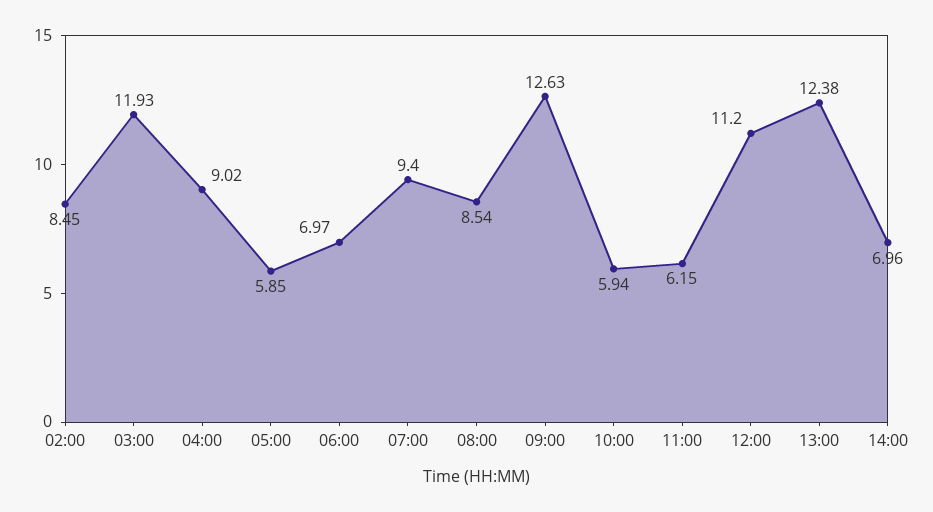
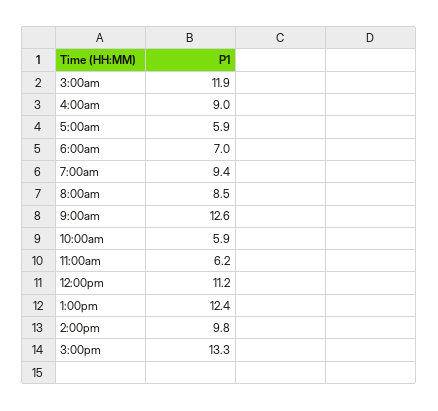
02:00: 8.45 -> none
14:00: 6.96 -> 9.8
3:00pm: none -> 13.3

